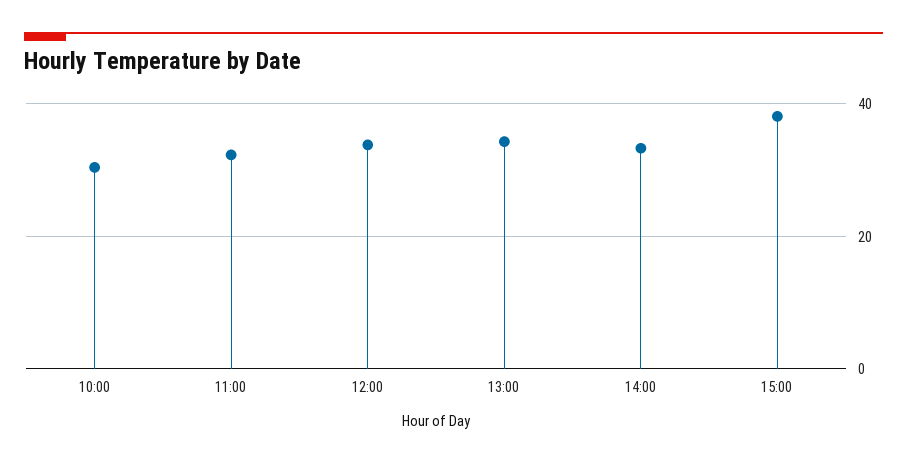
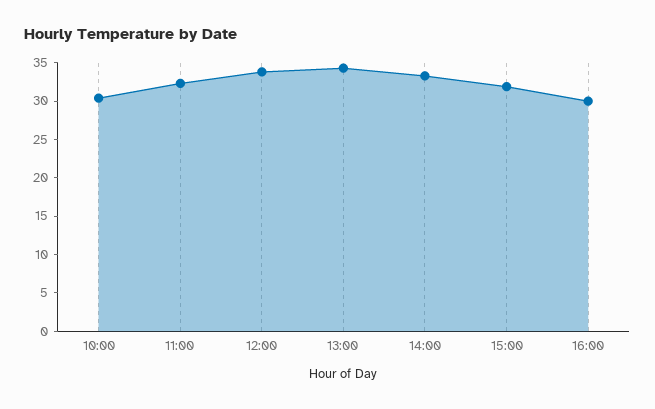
15:00: 38 -> 32.5
16:00: none -> 30

